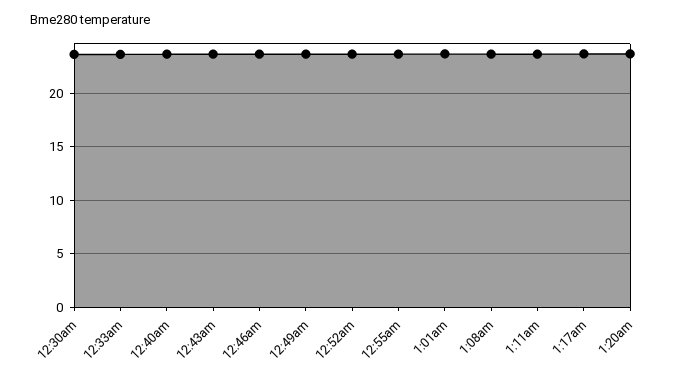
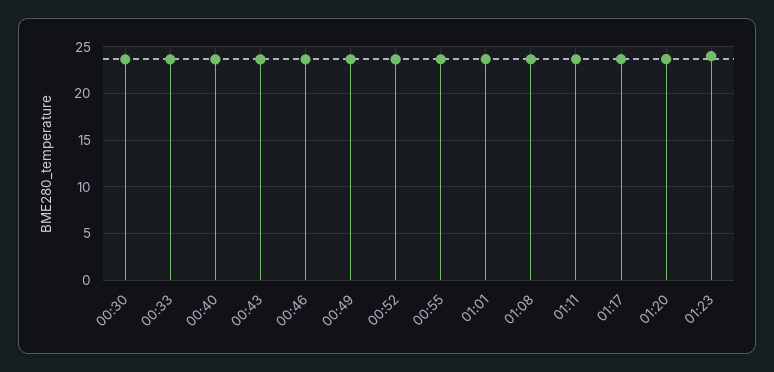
01:23: none -> 24

